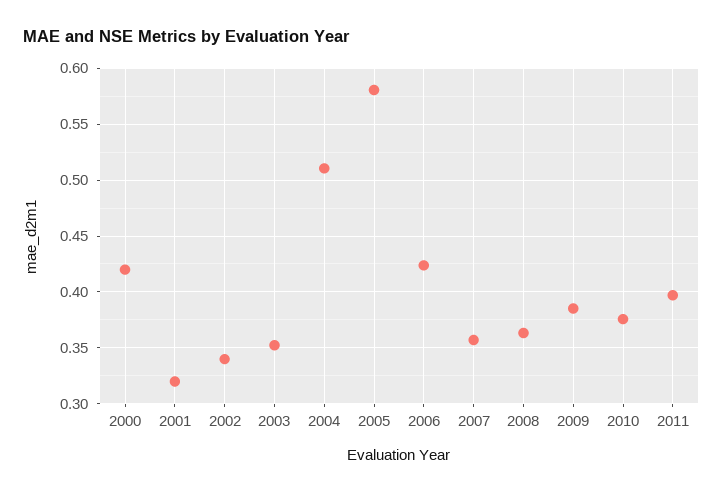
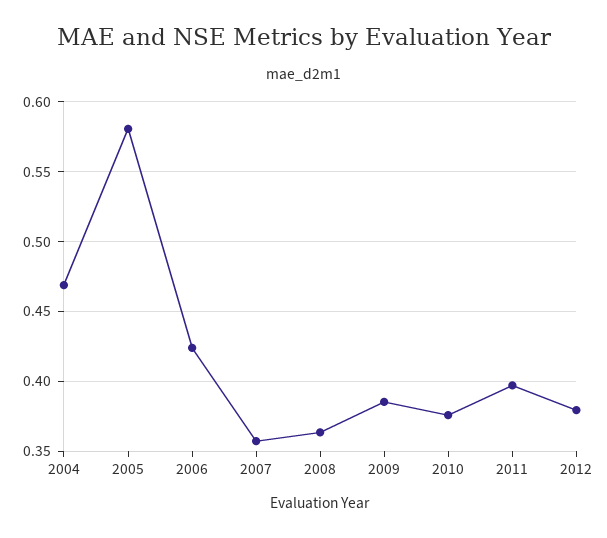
2000: 0.42 -> none
2001: 0.32 -> none
2002: 0.34 -> none
2003: 0.35 -> none
2004: 0.51 -> 0.47
2012: none -> 0.38

